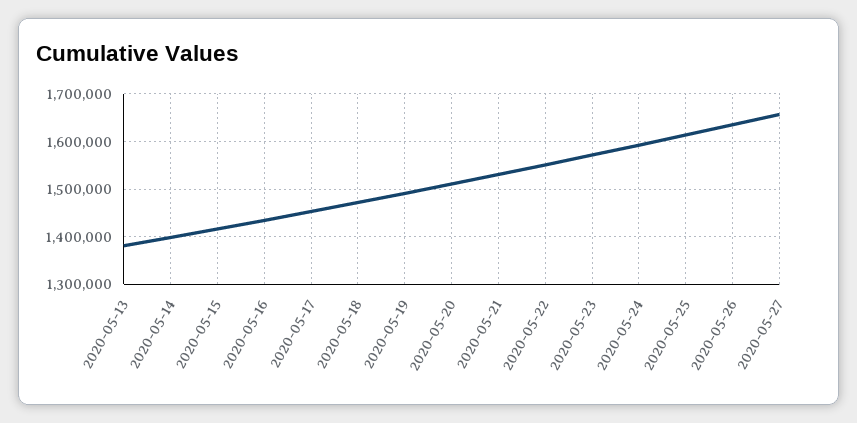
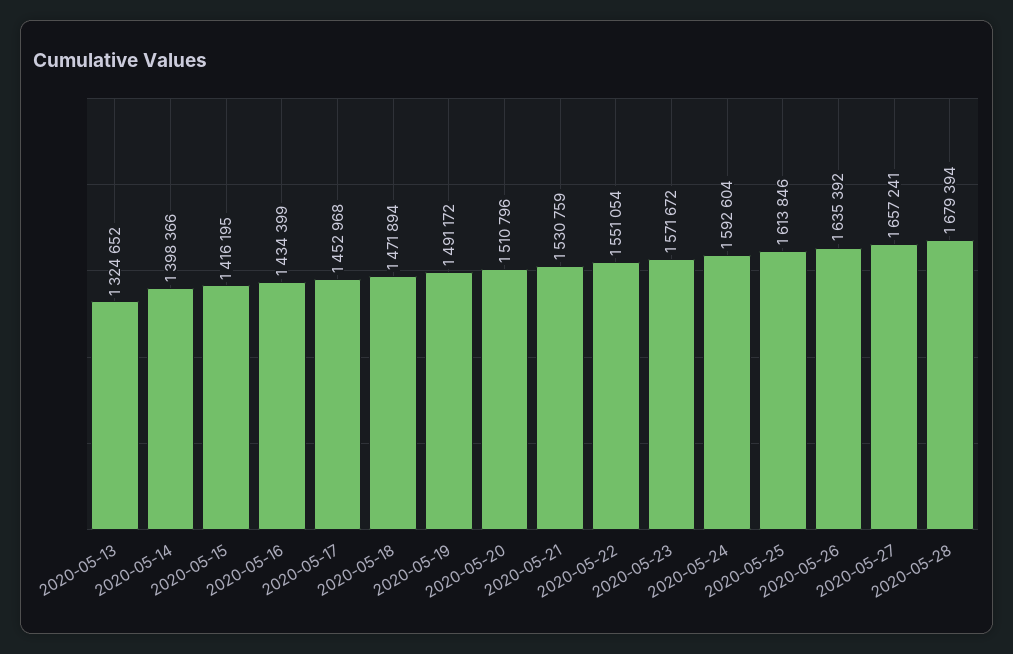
2020-05-13: 1380000 -> 1324652
2020-05-28: none -> 1679394

